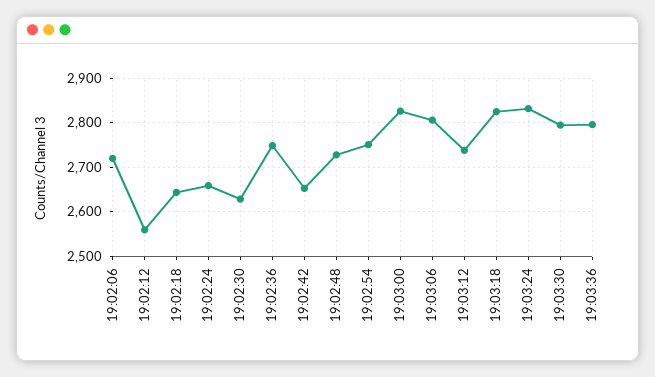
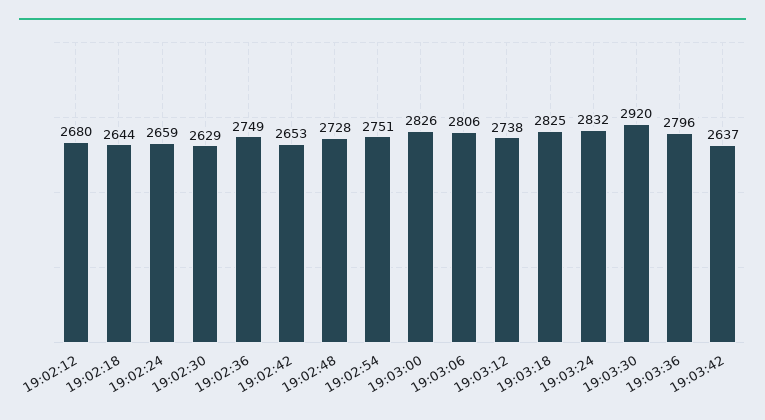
19:02:06: 2720 -> none
19:02:12: 2560 -> 2680
19:03:30: 2800 -> 2920
19:03:42: none -> 2637

